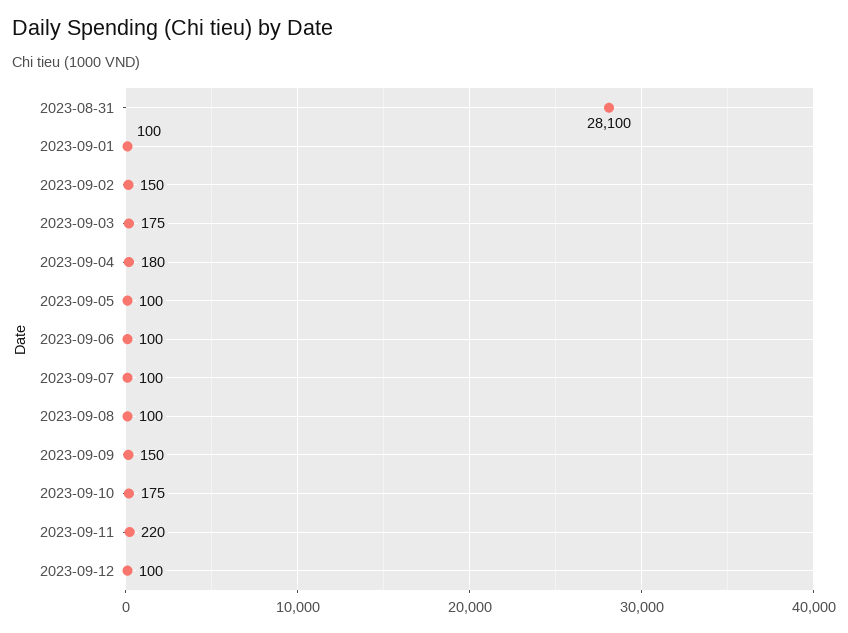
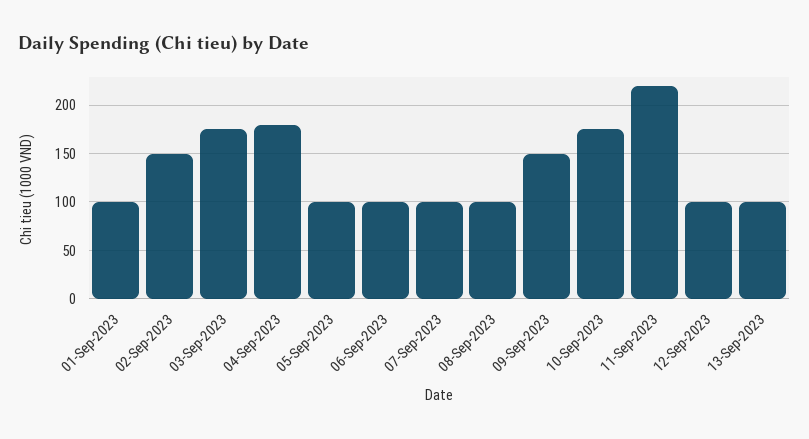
2023-08-31: 28100 -> none
13-Sep-2023: none -> 100

